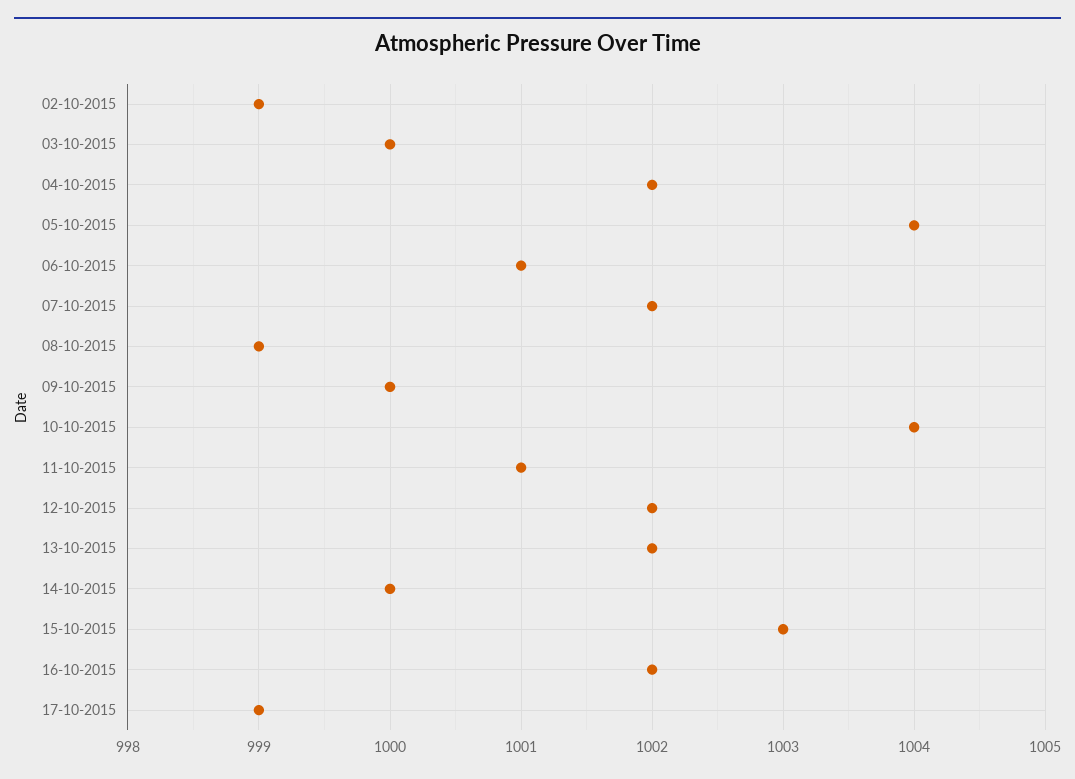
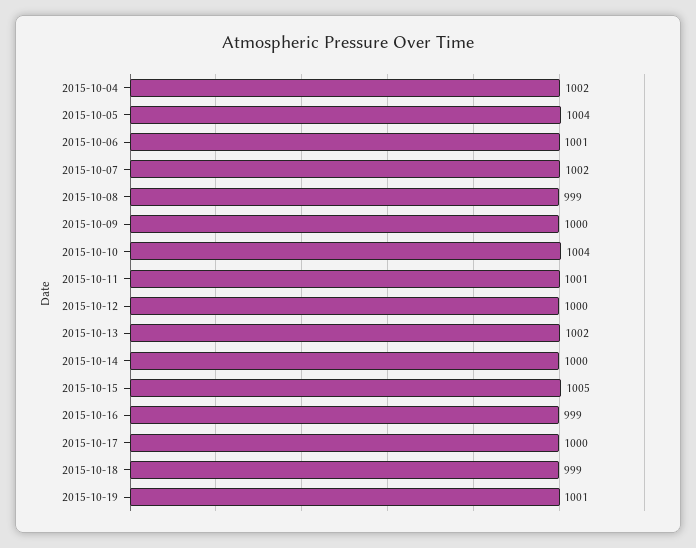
02-10-2015: 999 -> none
03-10-2015: 1000 -> none
12-10-2015: 1002 -> 1000
15-10-2015: 1003 -> 1005
16-10-2015: 1002 -> 999
17-10-2015: 999 -> 1000
2015-10-18: none -> 999
2015-10-19: none -> 1001

